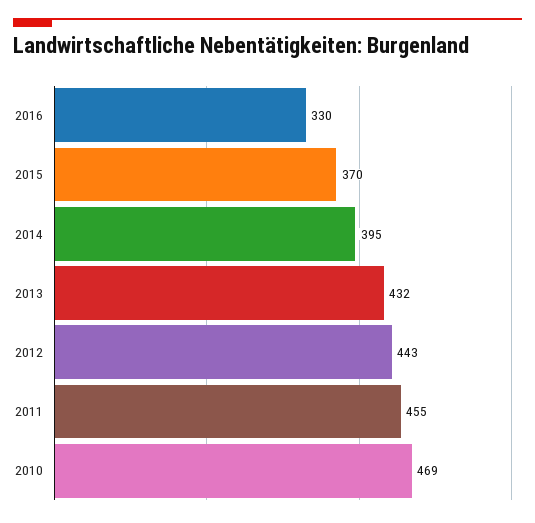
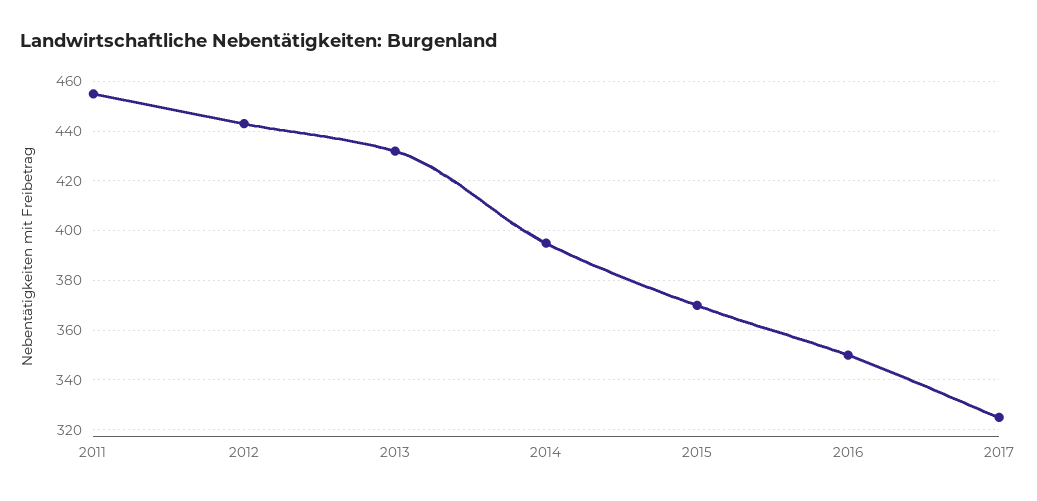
2016: 330 -> 350
2010: 469 -> none
2017: none -> 325

